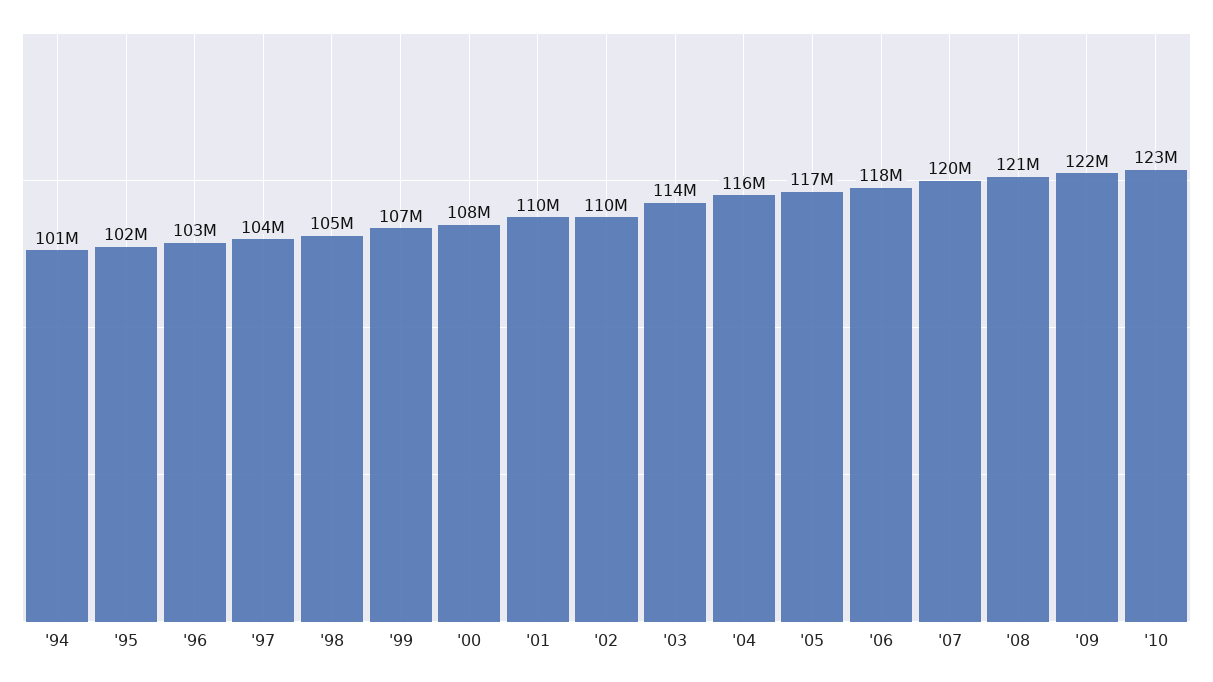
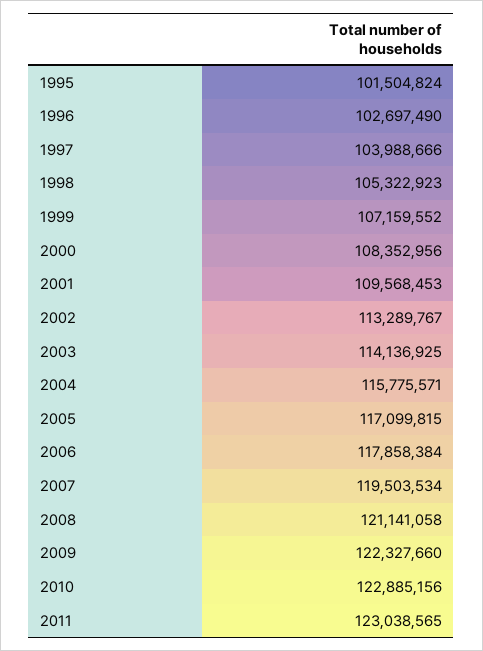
'94: 101000000 -> none
'02: 110000000 -> 113289767
2011: none -> 123038565

